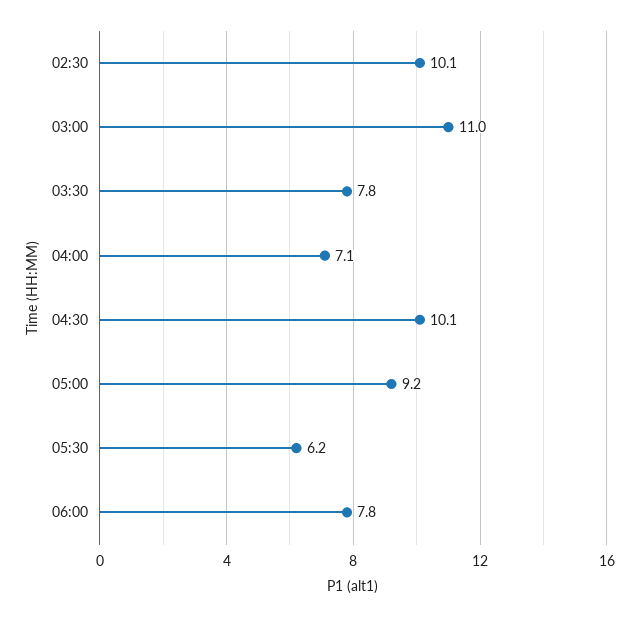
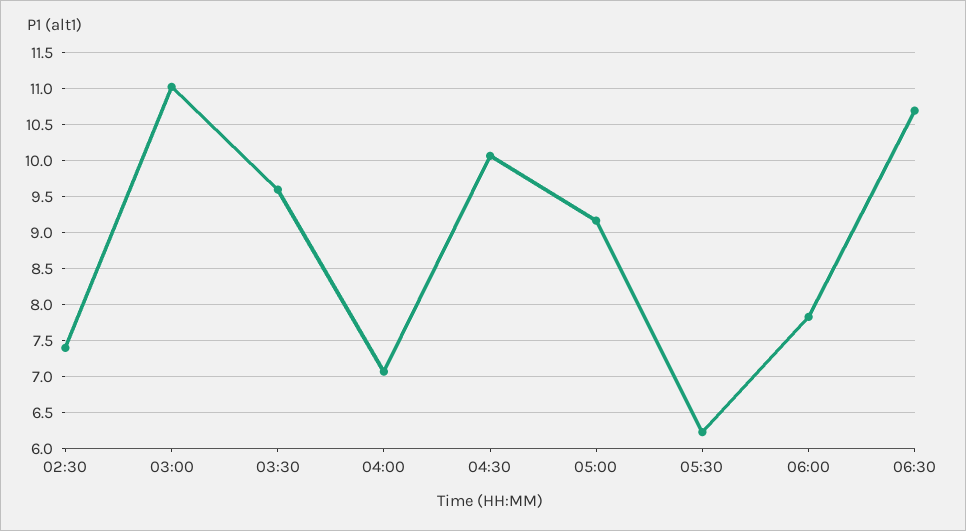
02:30: 10.1 -> 7.4
03:30: 7.8 -> 9.6
06:30: none -> 10.7

